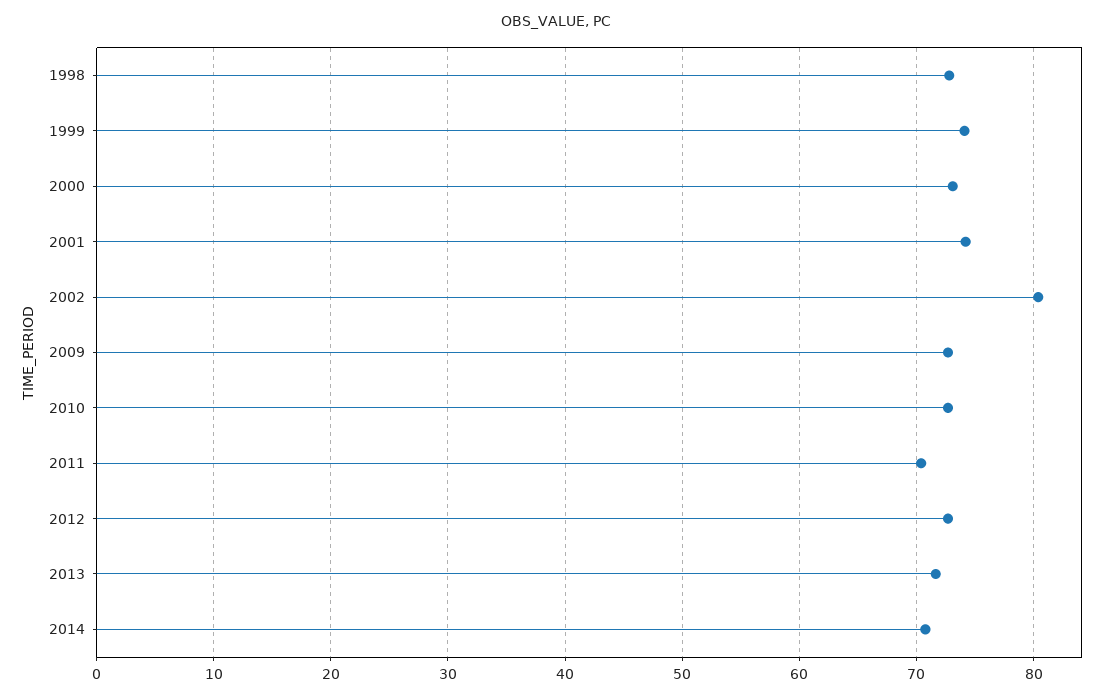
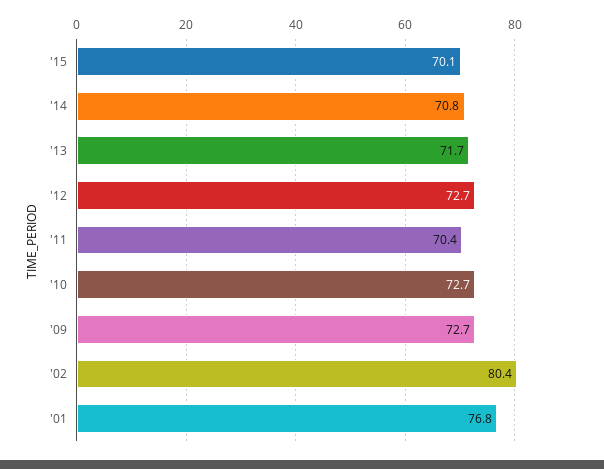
1998: 73 -> none
1999: 74 -> none
2000: 73 -> none
2001: 74 -> 76.8
'15: none -> 70.1

